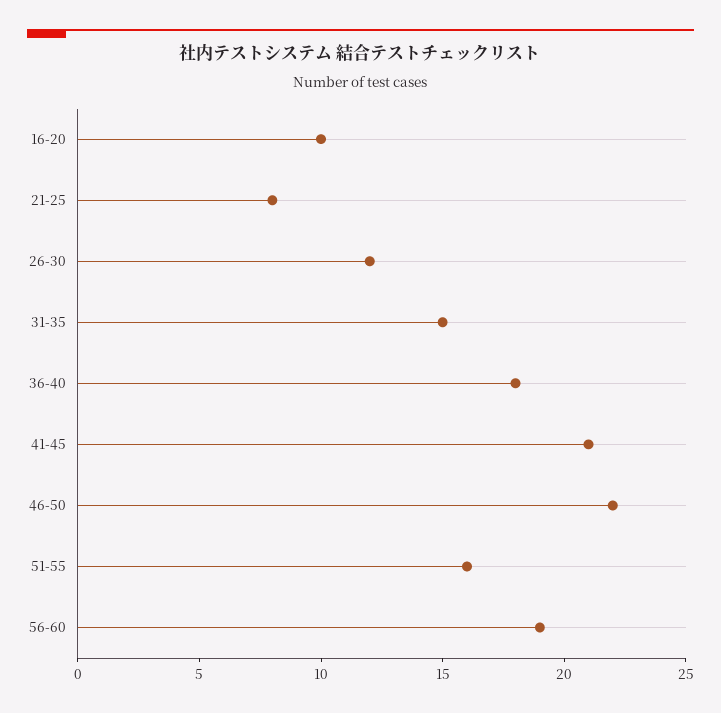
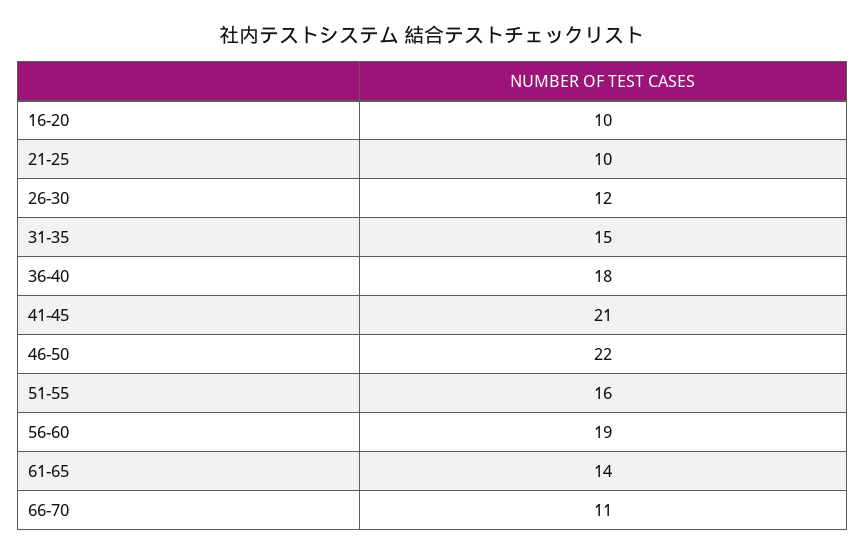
21-25: 8 -> 10
61-65: none -> 14
66-70: none -> 11

